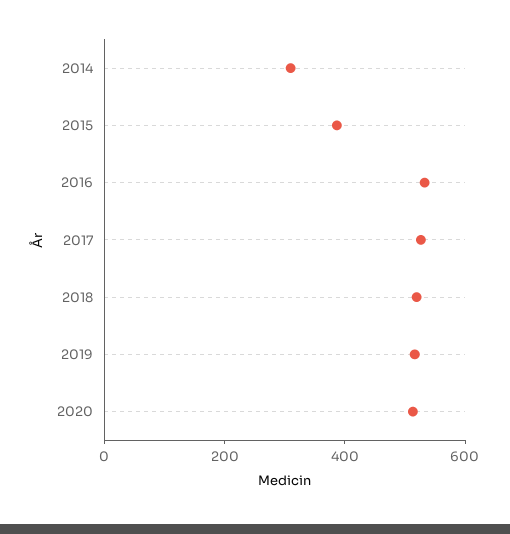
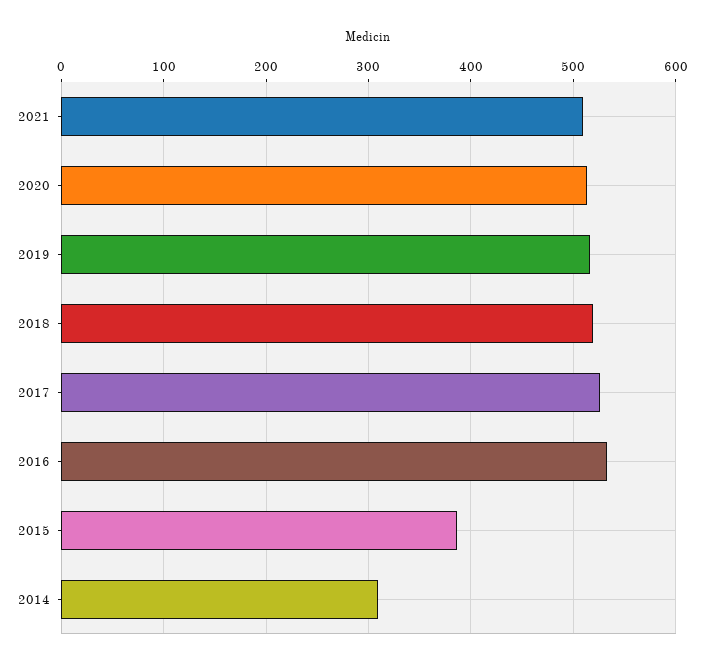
2021: none -> 510

